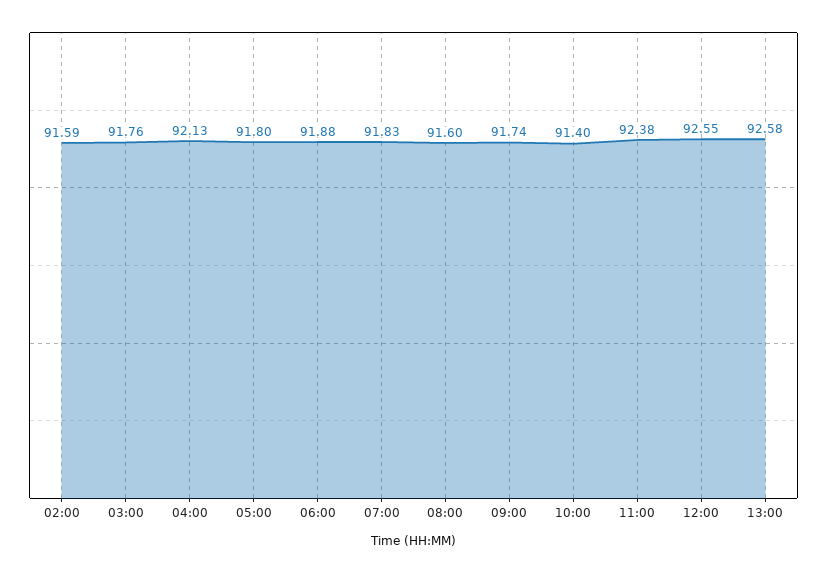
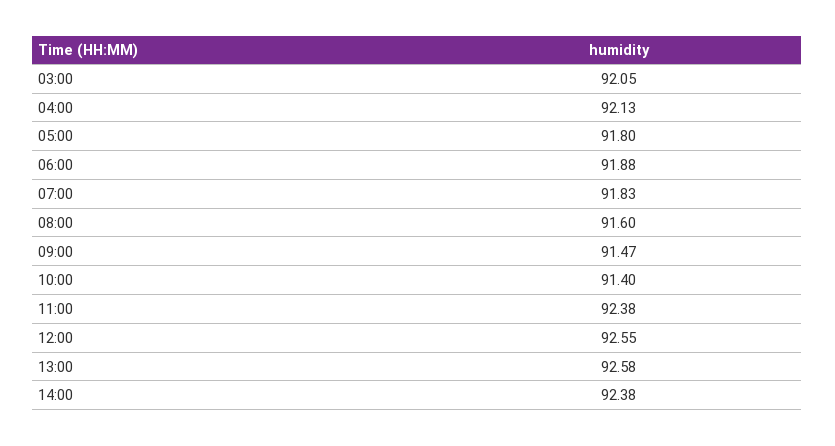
02:00: 91.59 -> none
03:00: 91.76 -> 92.05
09:00: 91.74 -> 91.47
14:00: none -> 92.38

